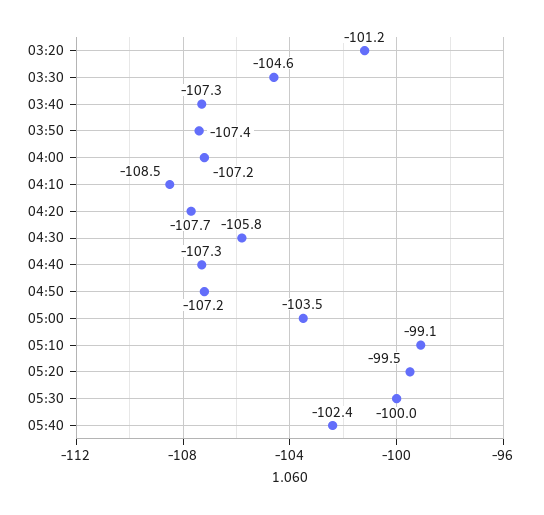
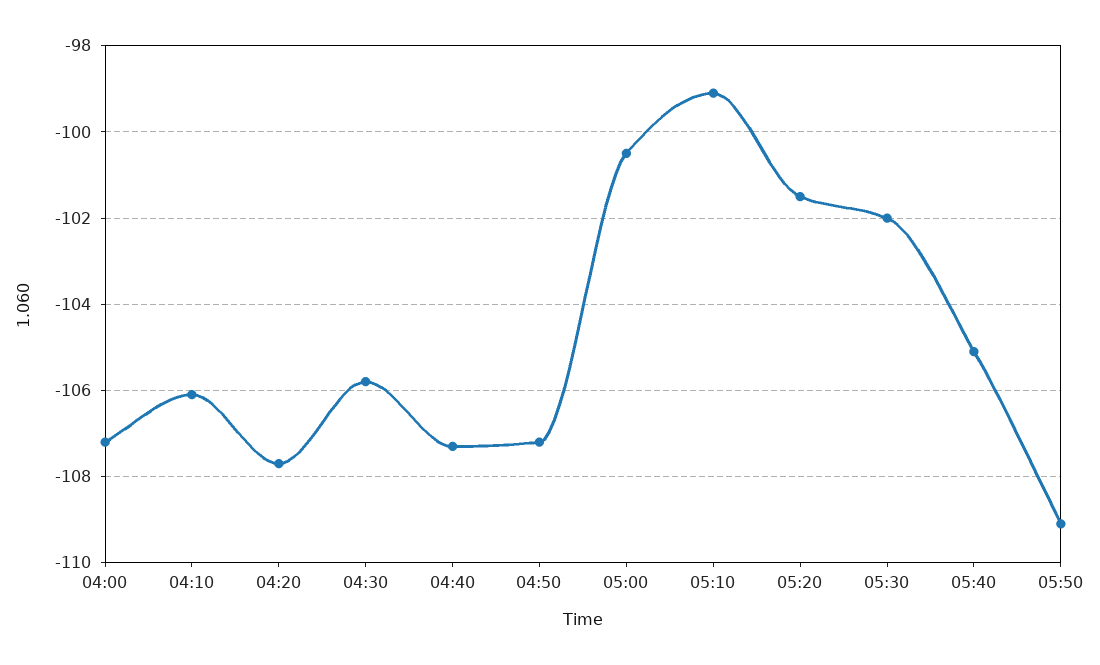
03:20: -101.2 -> none
03:30: -104.6 -> none
03:40: -107.3 -> none
03:50: -107.4 -> none
04:10: -108.5 -> -106
05:00: -103.5 -> -100.5
05:20: -99.5 -> -101.5
05:30: -100 -> -102
05:40: -102.4 -> -105
05:50: none -> -109

